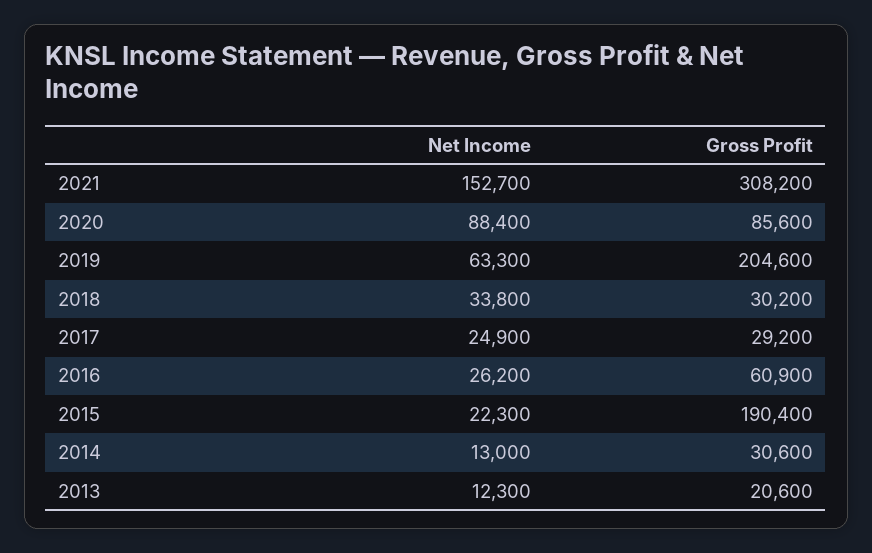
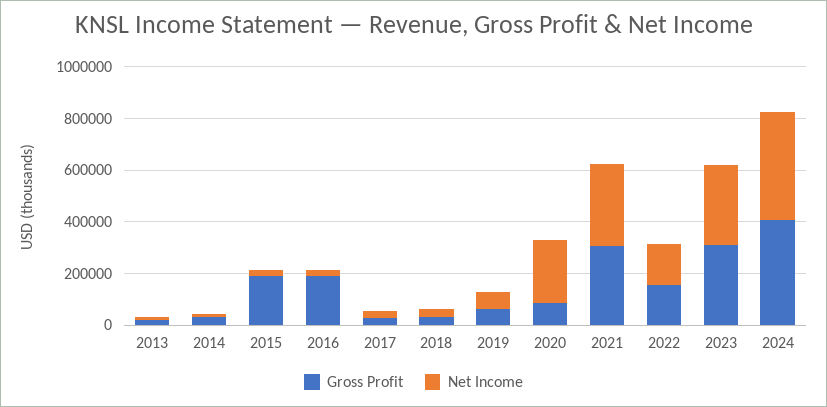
Net Income, 2021: 152700 -> 300000
Net Income, 2020: 88400 -> 250000
Gross Profit, 2019: 204600 -> 50000
Gross Profit, 2016: 60900 -> 200000
Gross Profit, 2022: none -> 150000
Net Income, 2022: none -> 150000
Gross Profit, 2023: none -> 300000
Net Income, 2023: none -> 300000
Gross Profit, 2024: none -> 400000
Net Income, 2024: none -> 400000

